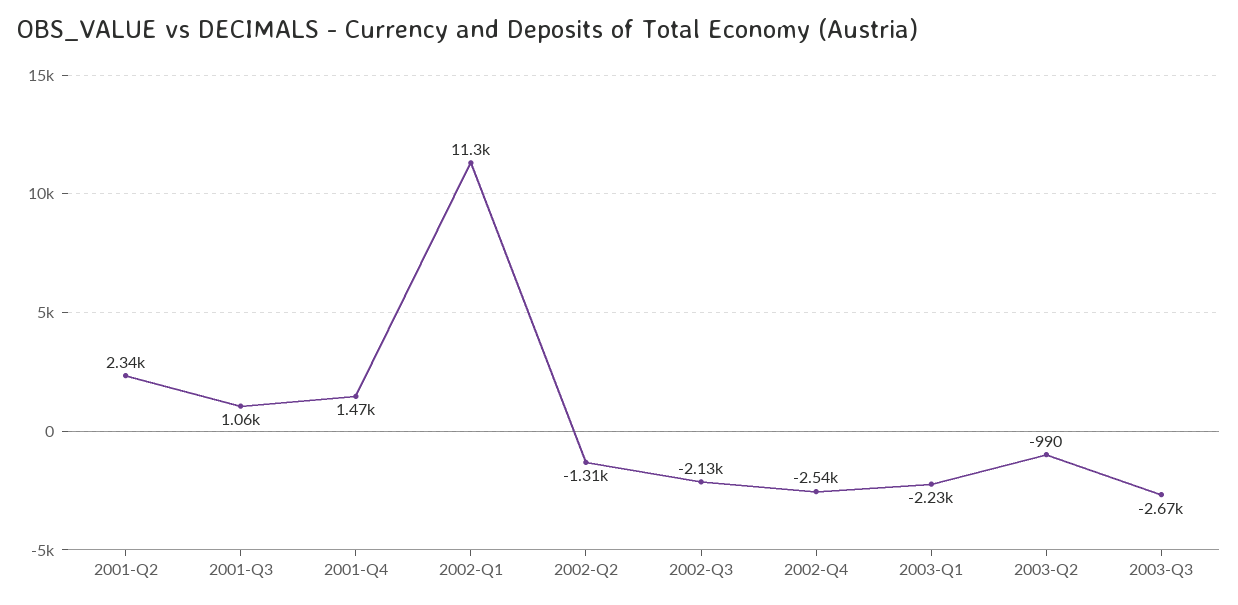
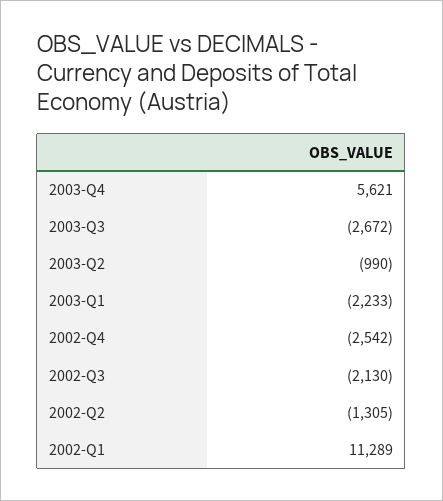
2001-Q2: 2340 -> none
2001-Q3: 1060 -> none
2001-Q4: 1470 -> none
2003-Q4: none -> 5621

